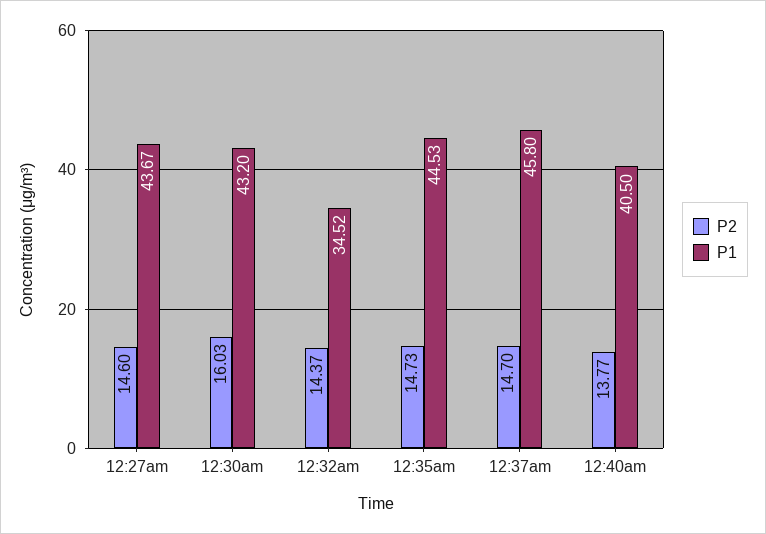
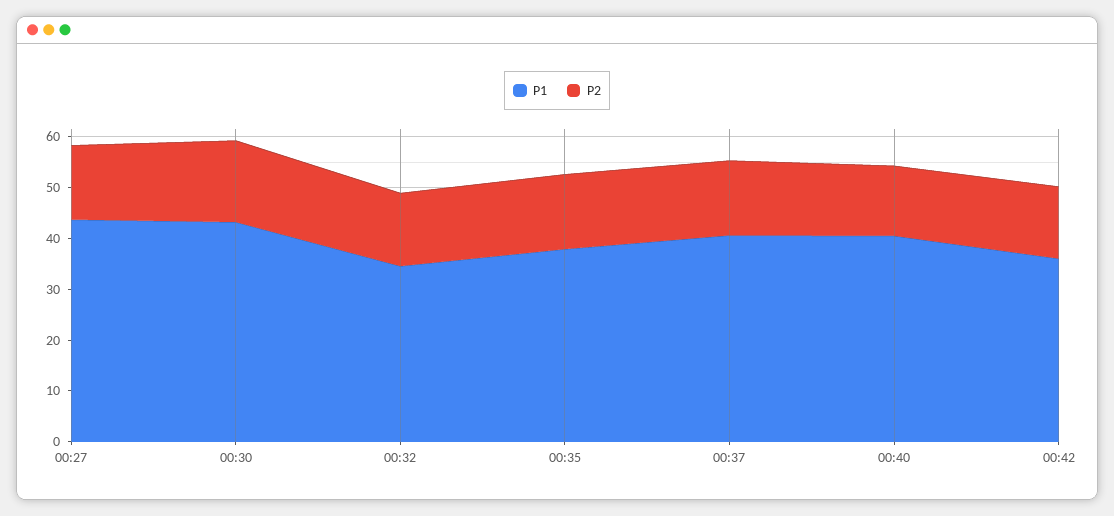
P1, 12:35am: 44.53 -> 38
P1, 12:37am: 45.8 -> 40
P1, 00:42: none -> 36
P2, 00:42: none -> 14

